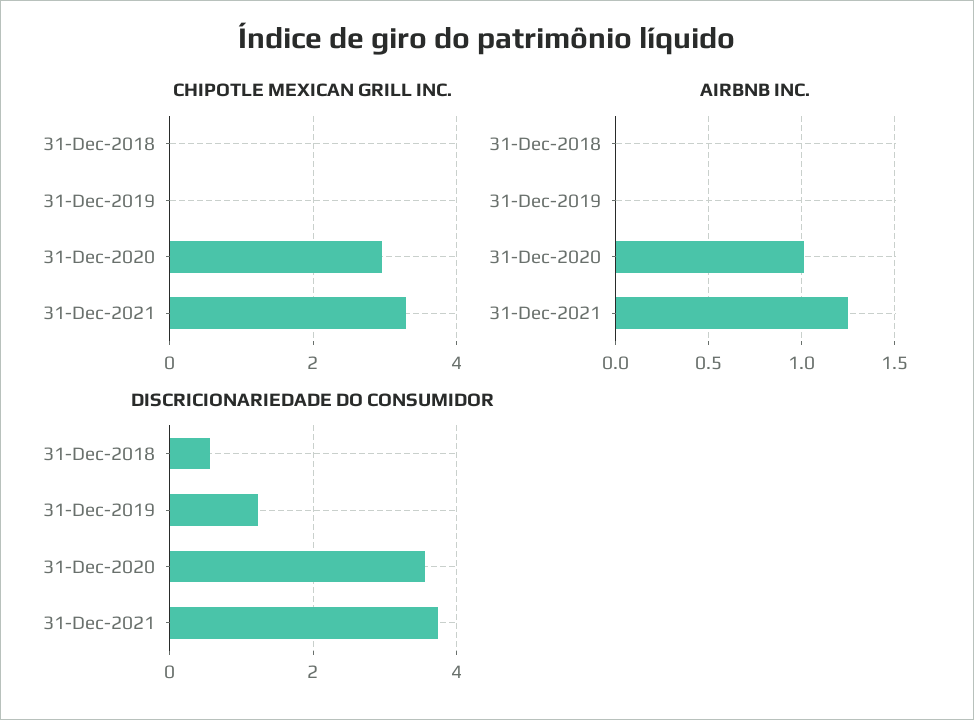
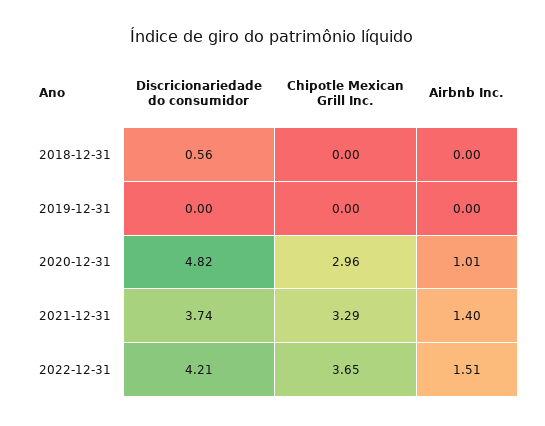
AIRBNB INC., 31-Dec-2021: 1.25 -> 1.4
DISCRICIONARIEDADE DO CONSUMIDOR, 31-Dec-2019: 1.2 -> 0
DISCRICIONARIEDADE DO CONSUMIDOR, 31-Dec-2020: 3.6 -> 4.82
DISCRICIONARIEDADE DO CONSUMIDOR, 2022-12-31: none -> 4.21
CHIPOTLE MEXICAN GRILL INC., 2022-12-31: none -> 3.65
AIRBNB INC., 2022-12-31: none -> 1.51

